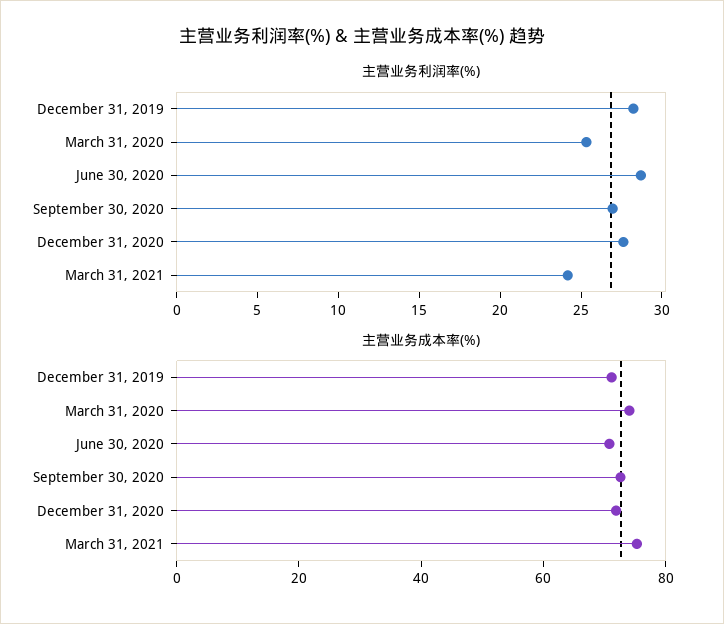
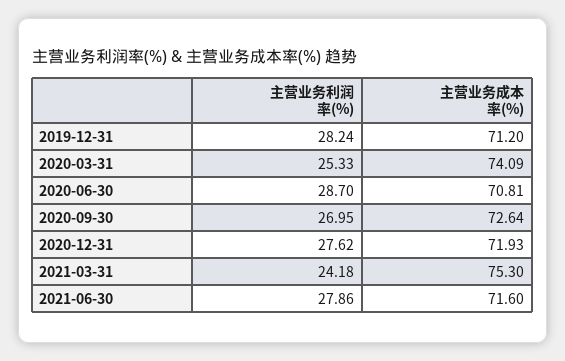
主营业务利润率(%), 2021-06-30: none -> 27.86
主营业务成本率(%), 2021-06-30: none -> 71.6

